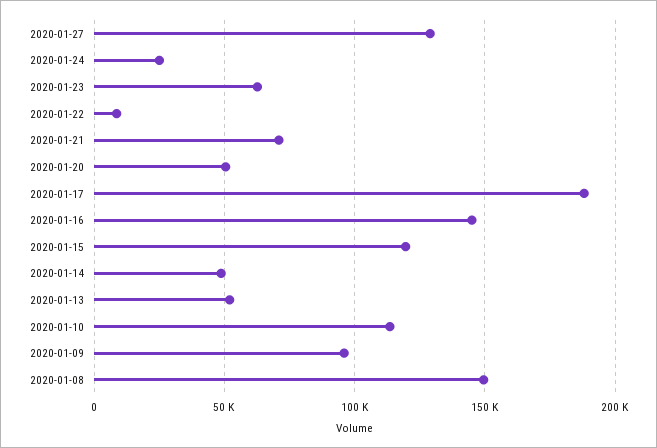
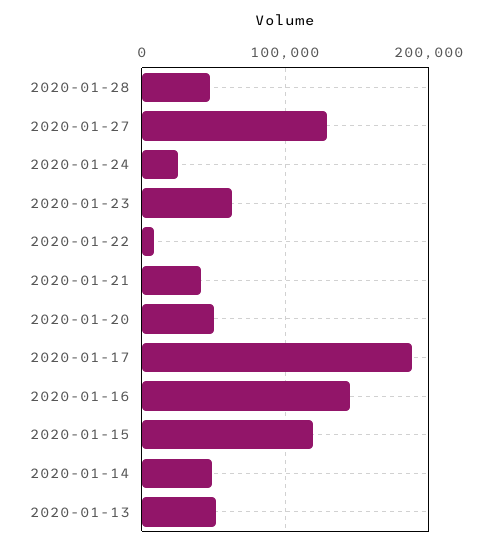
2020-01-21: 70000 -> 40000
2020-01-10: 115000 -> none
2020-01-09: 95000 -> none
2020-01-08: 150000 -> none
2020-01-28: none -> 50000

